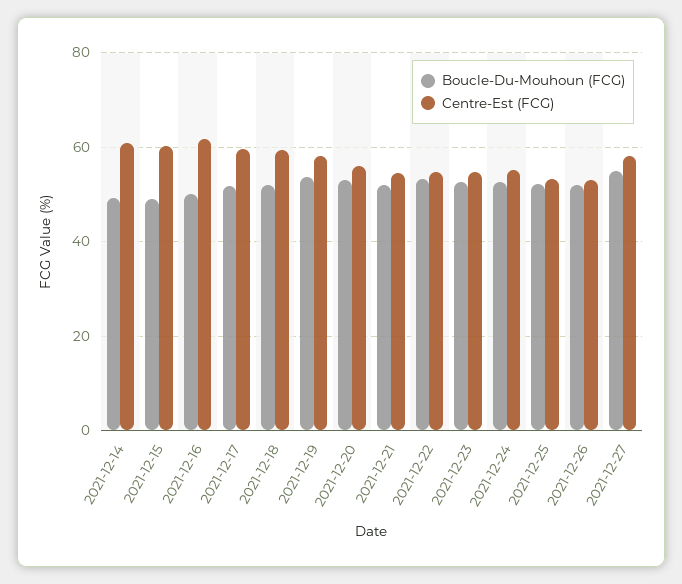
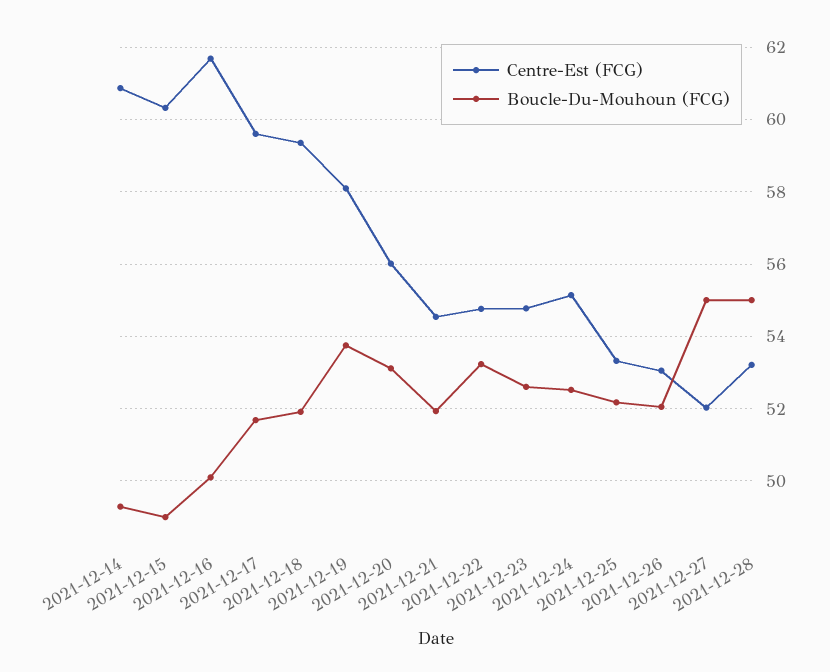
Centre-Est (FCG), 2021-12-27: 58 -> 52
Centre-Est (FCG), 2021-12-28: none -> 53.2
Boucle-Du-Mouhoun (FCG), 2021-12-28: none -> 55

